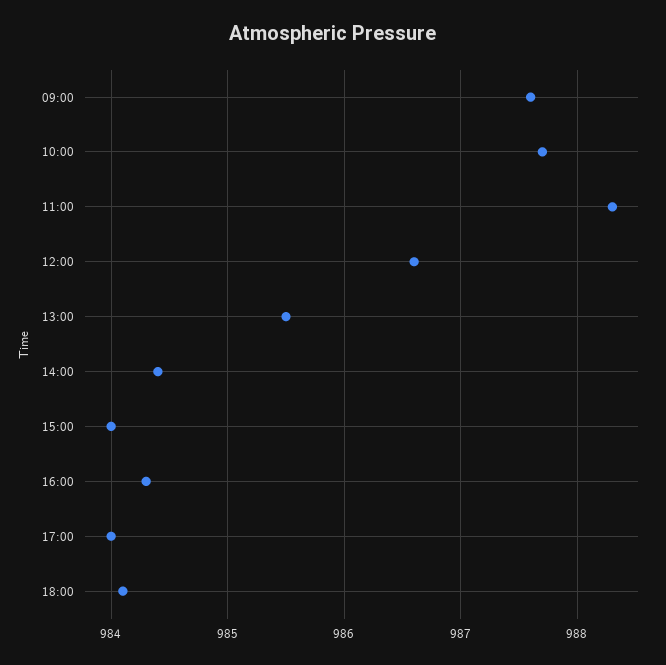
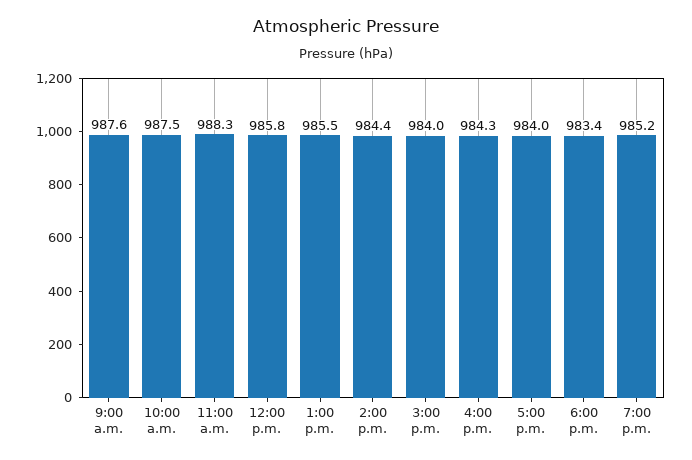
10:00: 987.7 -> 987.5
12:00: 986.6 -> 985.8
18:00: 984.1 -> 983.4
7:00 p.m.: none -> 985.2

